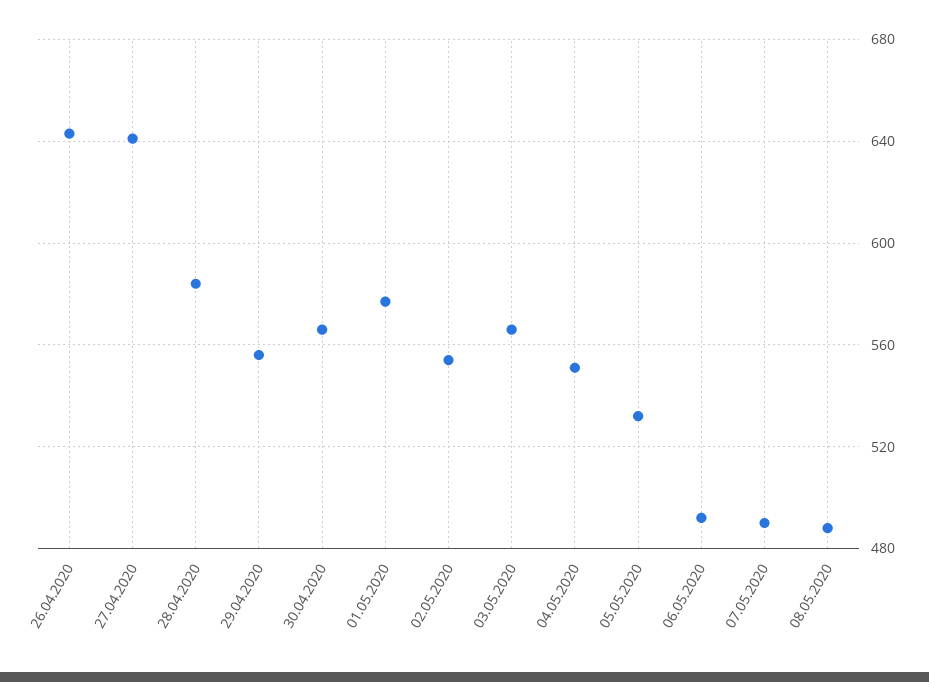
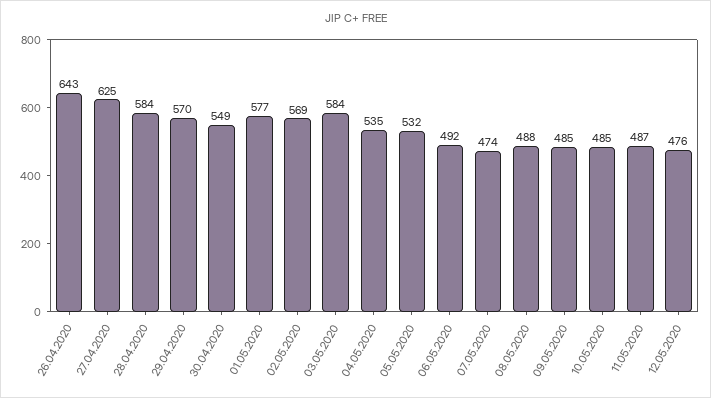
27.04.2020: 640 -> 625
29.04.2020: 555 -> 570
30.04.2020: 565 -> 549
02.05.2020: 555 -> 569
03.05.2020: 565 -> 584
04.05.2020: 550 -> 535
07.05.2020: 490 -> 474
09.05.2020: none -> 485
10.05.2020: none -> 485
11.05.2020: none -> 487
12.05.2020: none -> 476

